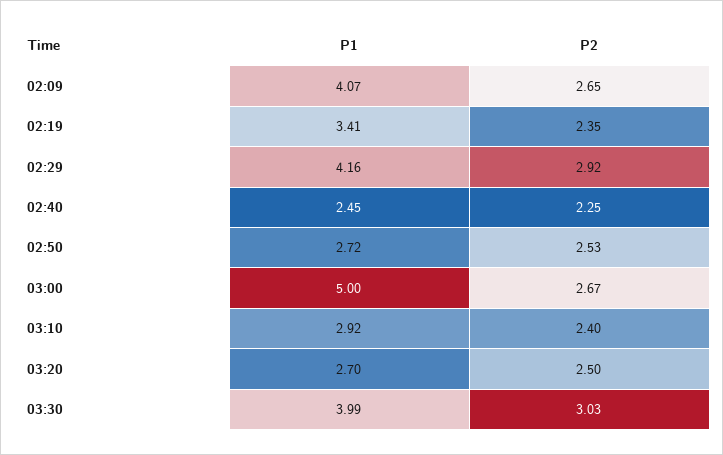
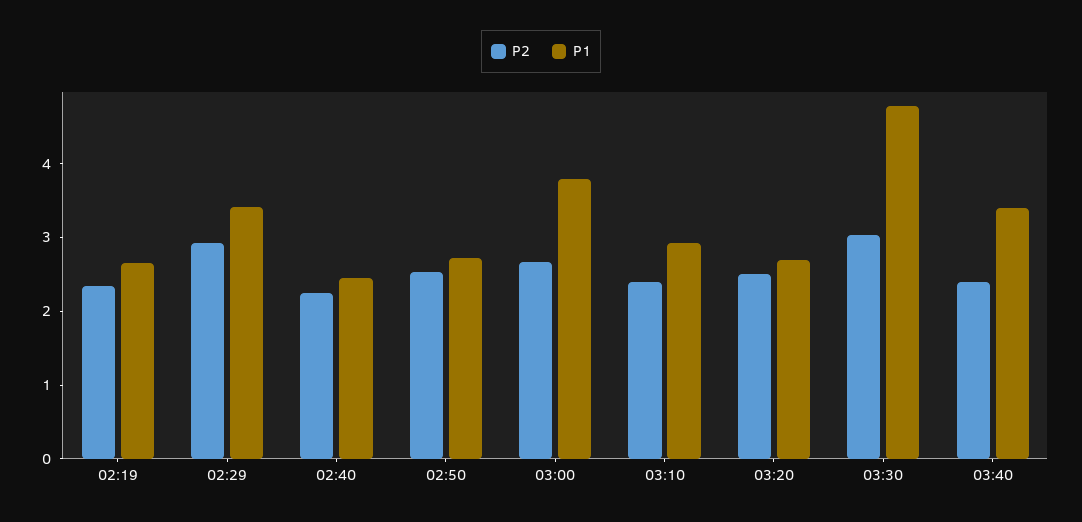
P1, 02:09: 4.07 -> none
P2, 02:09: 2.65 -> none
P1, 02:19: 3.41 -> 2.6
P1, 02:29: 4.16 -> 3.4
P1, 03:00: 5 -> 3.8
P1, 03:30: 3.99 -> 4.8
P2, 03:40: none -> 2.4
P1, 03:40: none -> 3.4

